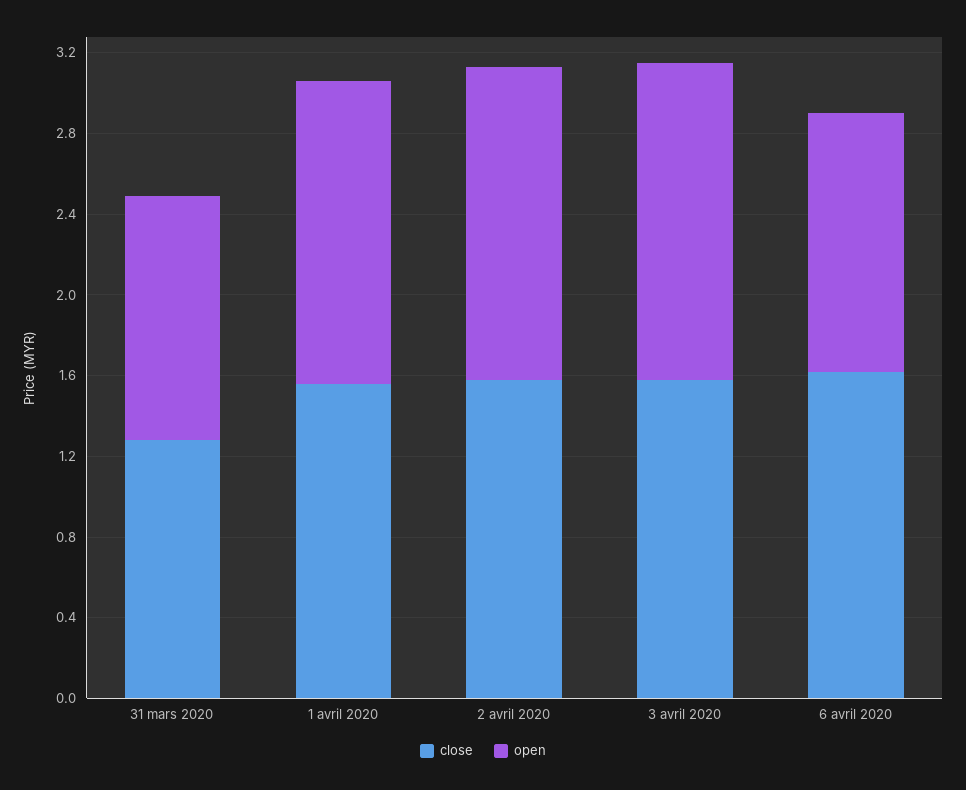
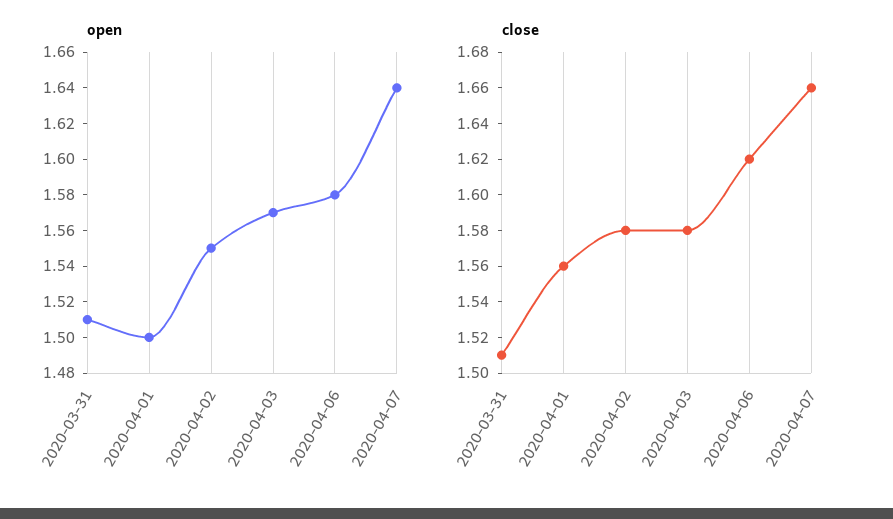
close, 31 mars 2020: 1.3 -> 1.51
open, 31 mars 2020: 1.2 -> 1.51
open, 6 avril 2020: 1.3 -> 1.58
open, 2020-04-07: none -> 1.64
close, 2020-04-07: none -> 1.66

